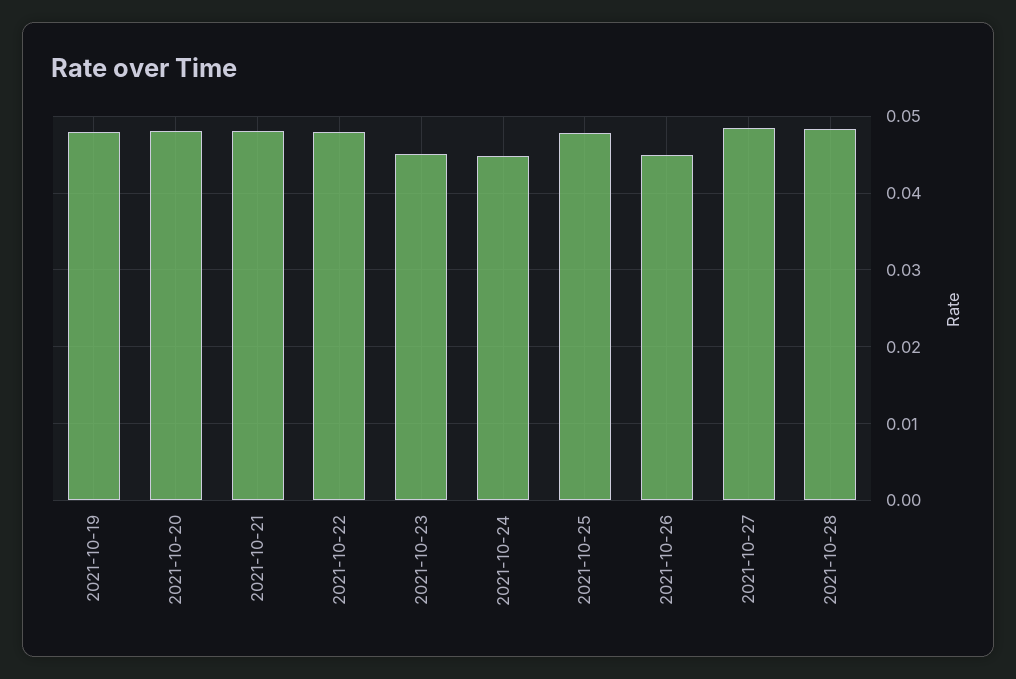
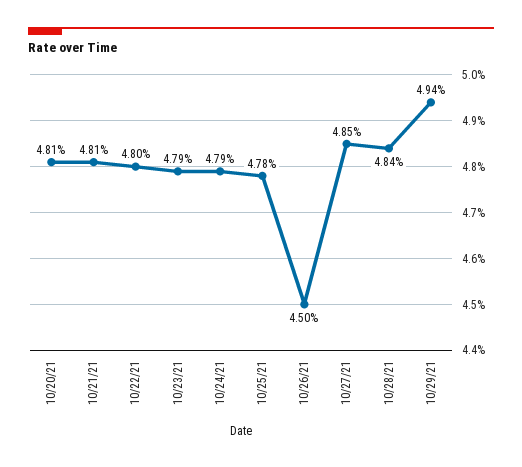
2021-10-19: 0.048 -> none
2021-10-23: 0.045 -> 0.0479
2021-10-24: 0.045 -> 0.0479
10/29/21: none -> 0.0494

